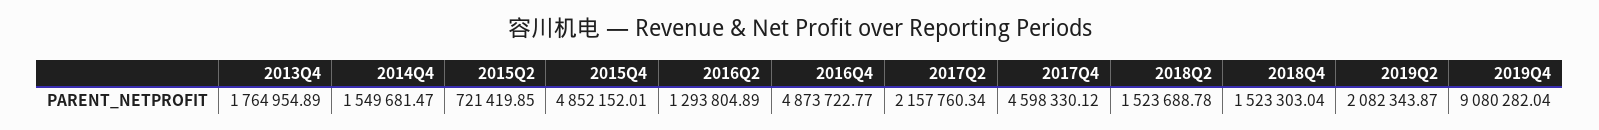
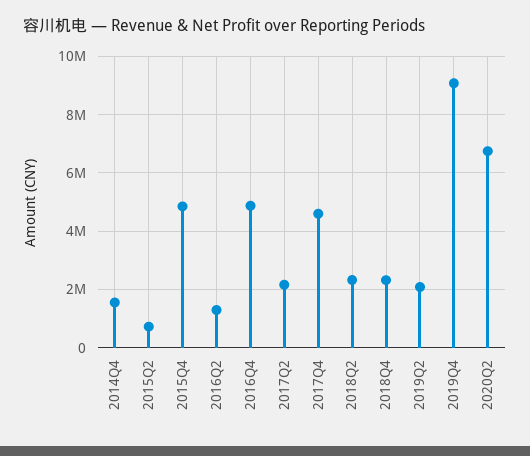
2013Q4: 1764954.89 -> none
2018Q2: 1523688.78 -> 2250000
2018Q4: 1523303.04 -> 2250000
2020Q2: none -> 6750000

